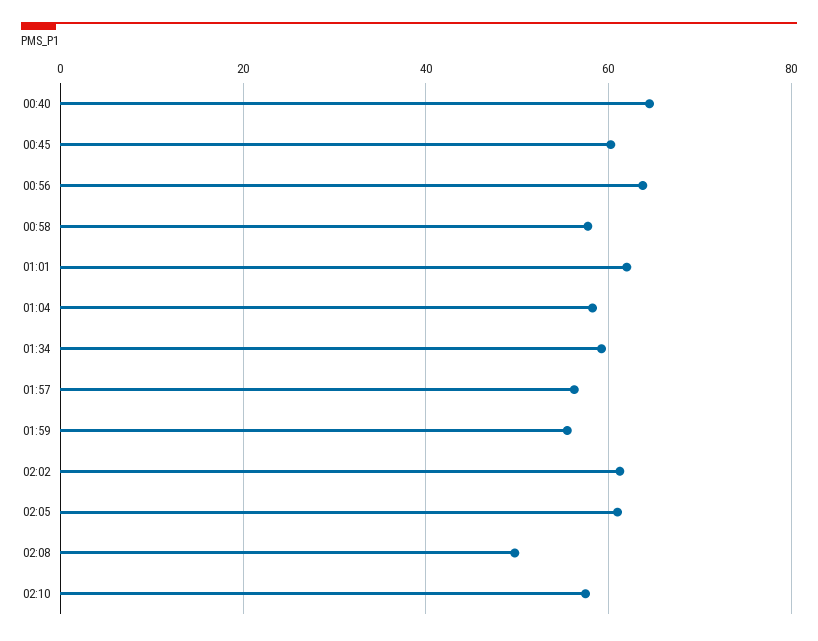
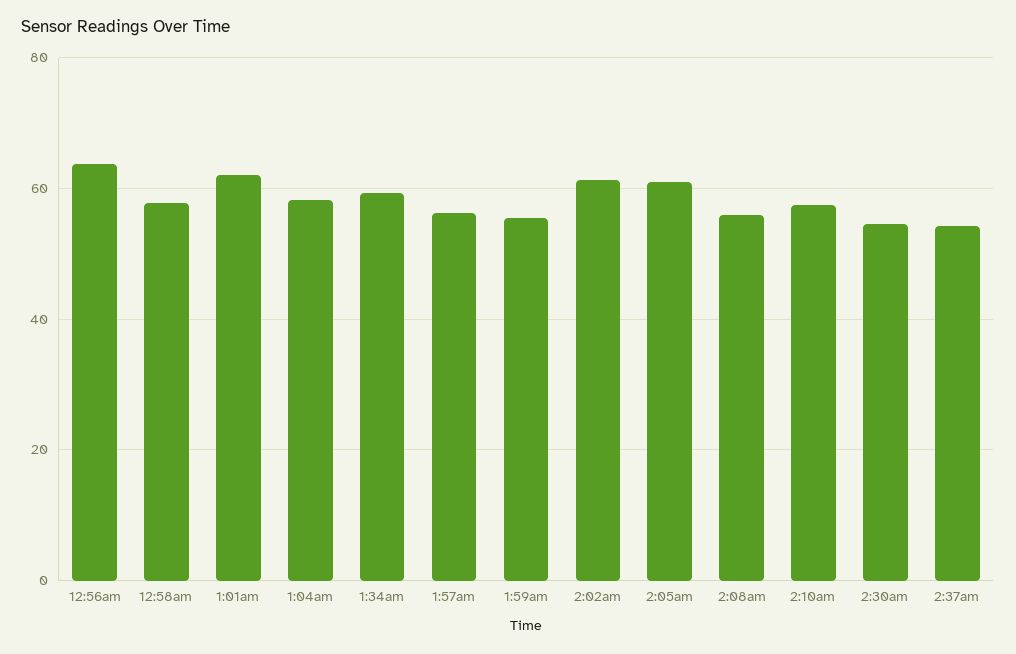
00:40: 64 -> none
00:45: 60 -> none
02:08: 50 -> 56
2:30am: none -> 54
2:37am: none -> 54

